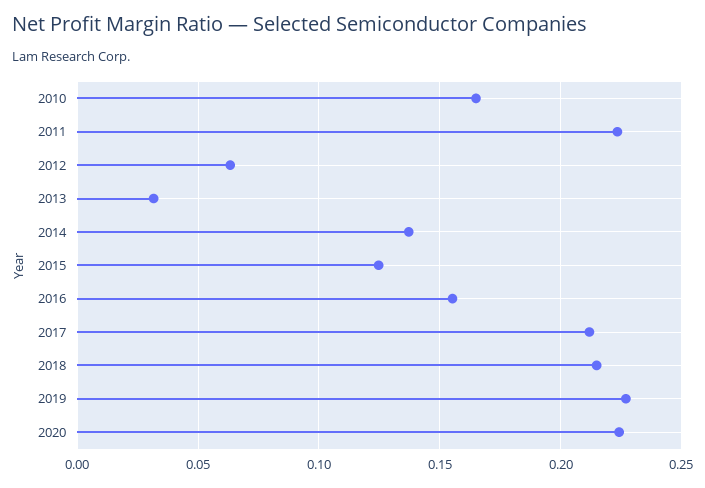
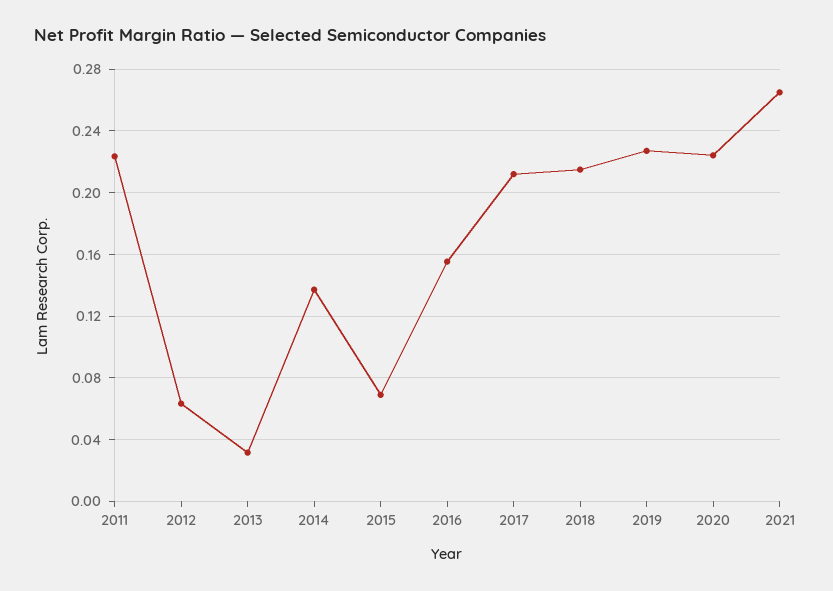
2010: 0.165 -> none
2015: 0.125 -> 0.07
2021: none -> 0.265

